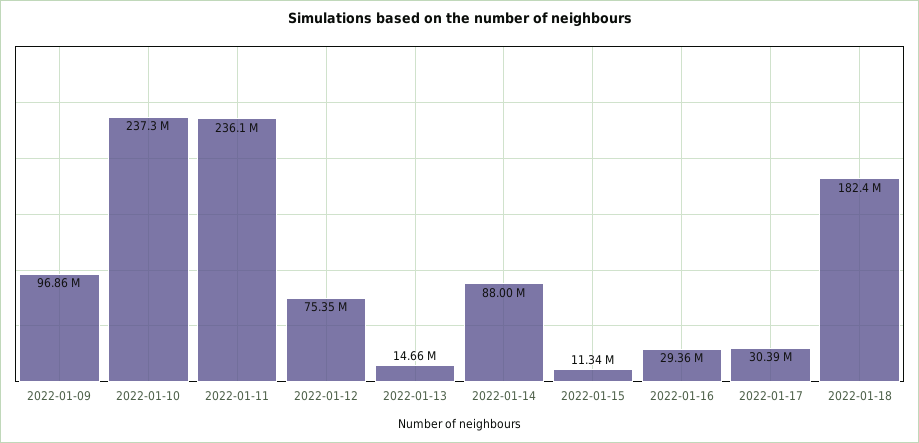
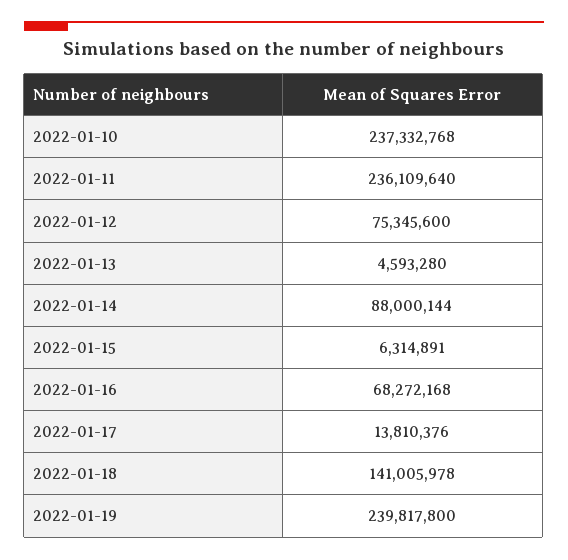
2022-01-09: 96860000 -> none
2022-01-13: 14660000 -> 4593280
2022-01-15: 11340000 -> 6314891
2022-01-16: 29360000 -> 68272168
2022-01-17: 30390000 -> 13810376
2022-01-18: 182400000 -> 141005978
2022-01-19: none -> 239817800

